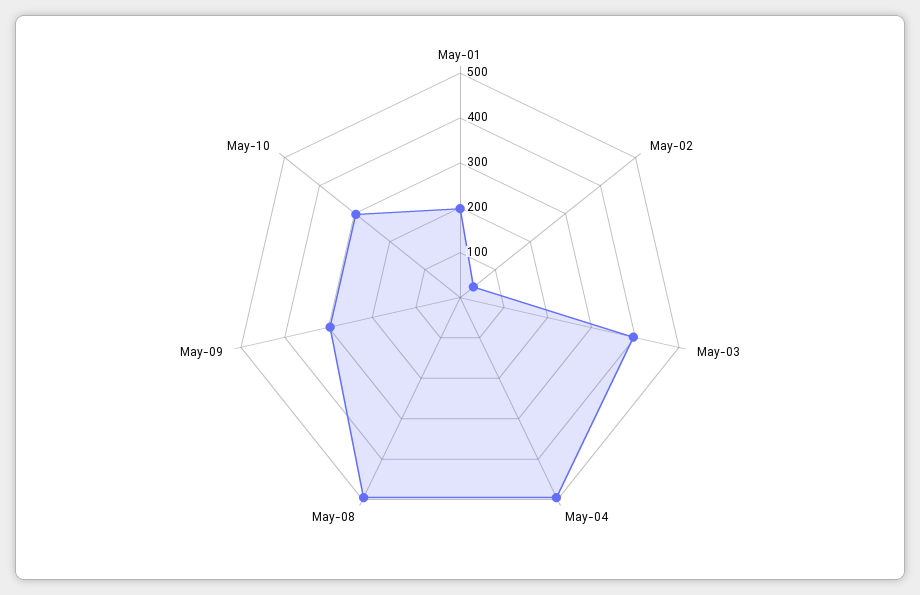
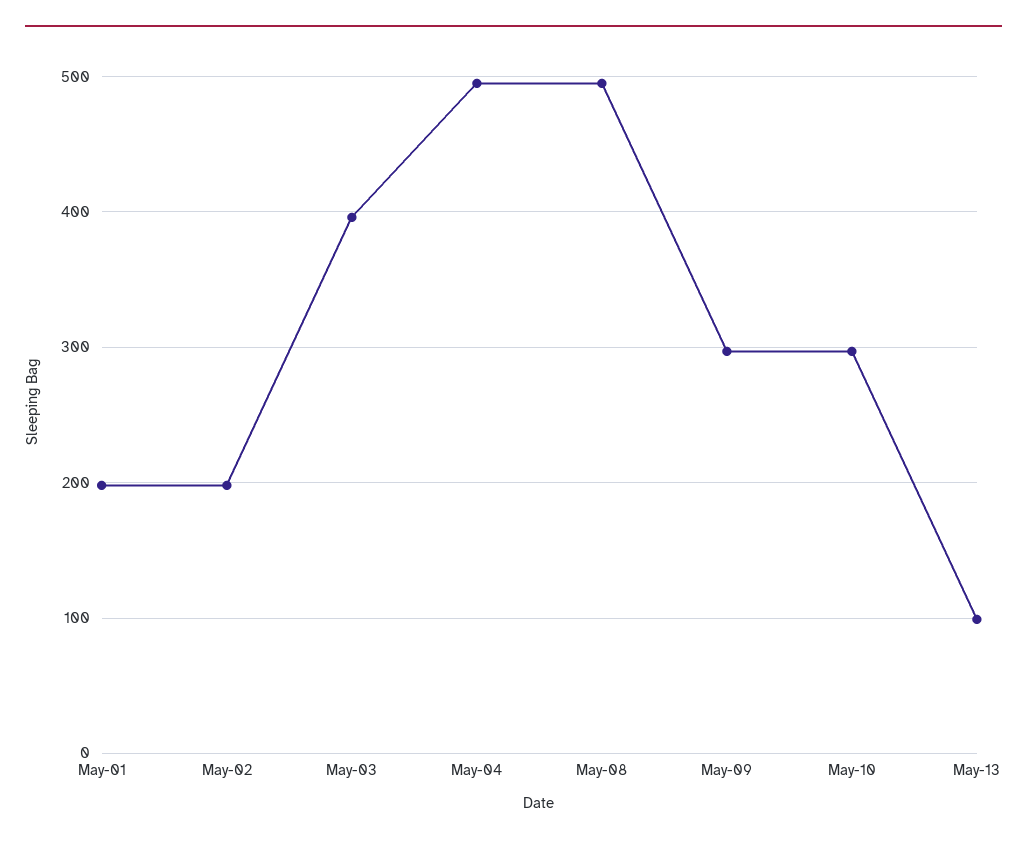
May-02: 40 -> 200
May-13: none -> 100

